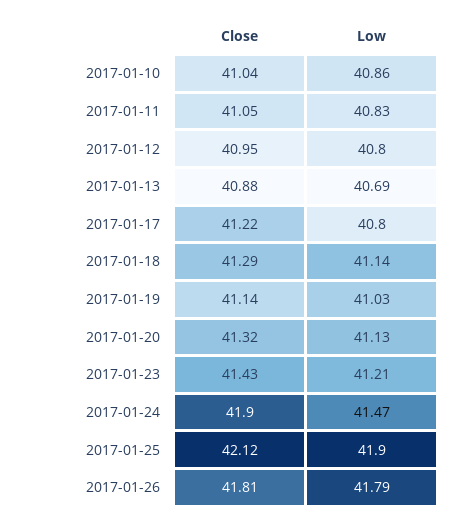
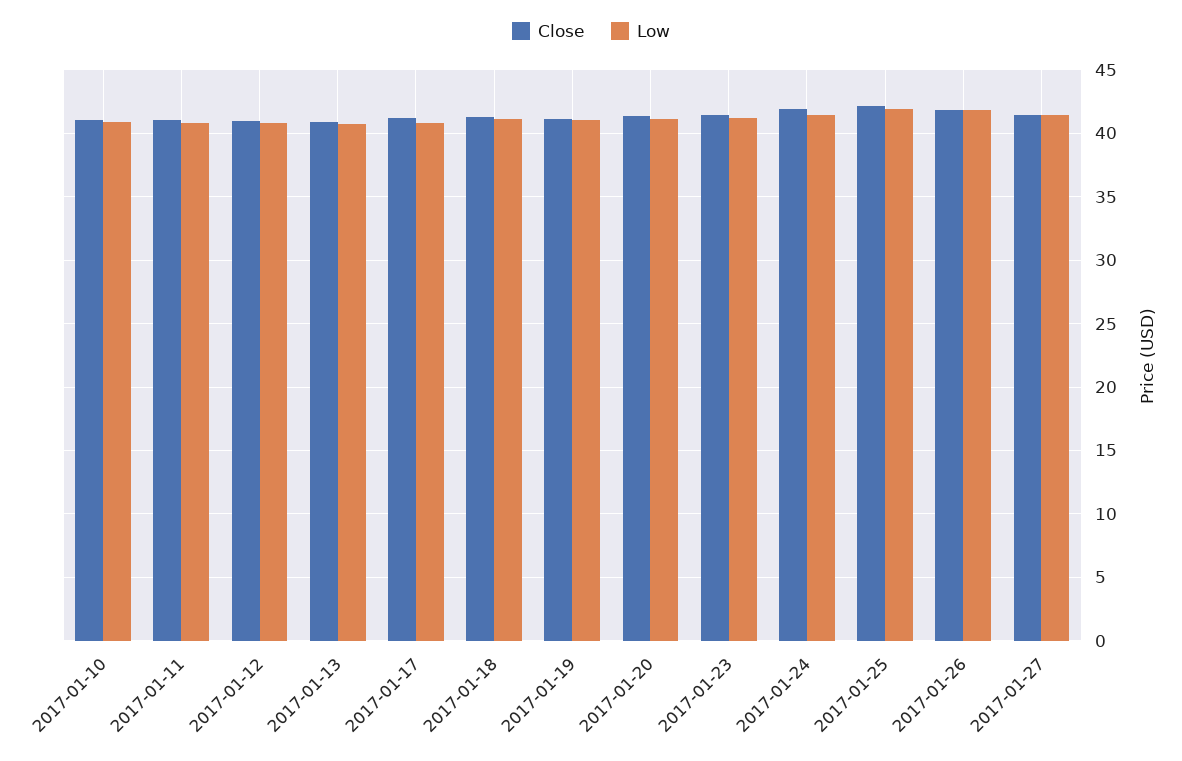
Close, 2017-01-27: none -> 41.5
Low, 2017-01-27: none -> 41.5

